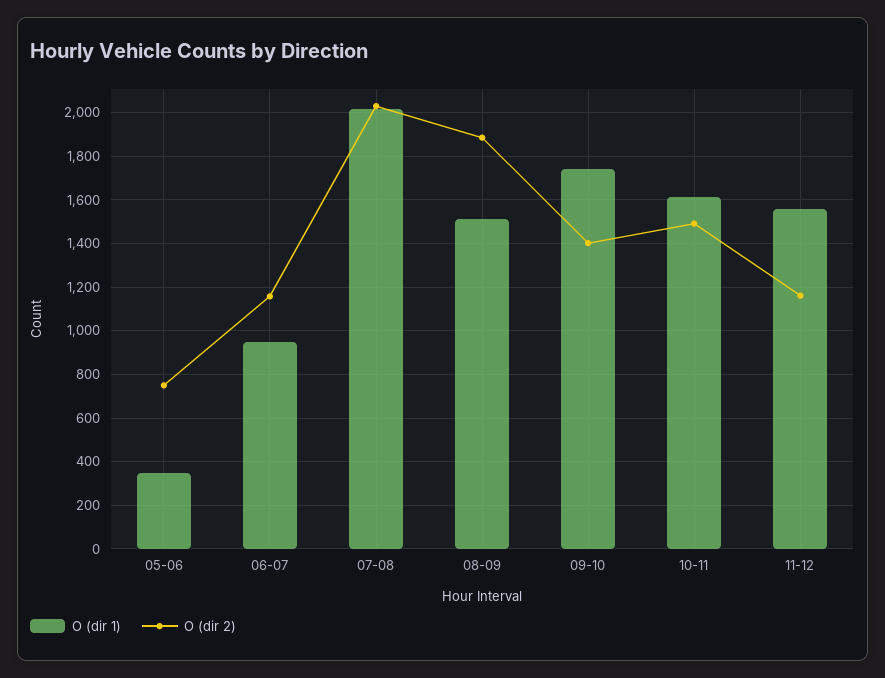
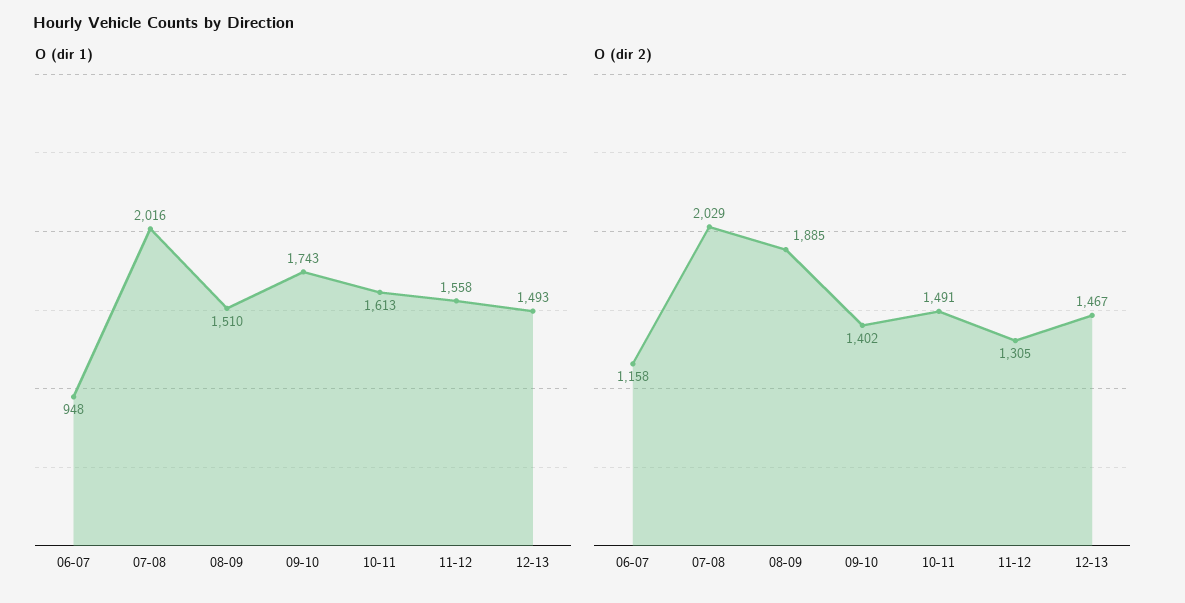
O (dir 1), 05-06: 350 -> none
O (dir 2), 05-06: 750 -> none
O (dir 2), 11-12: 1150 -> 1305
O (dir 1), 12-13: none -> 1493
O (dir 2), 12-13: none -> 1467

